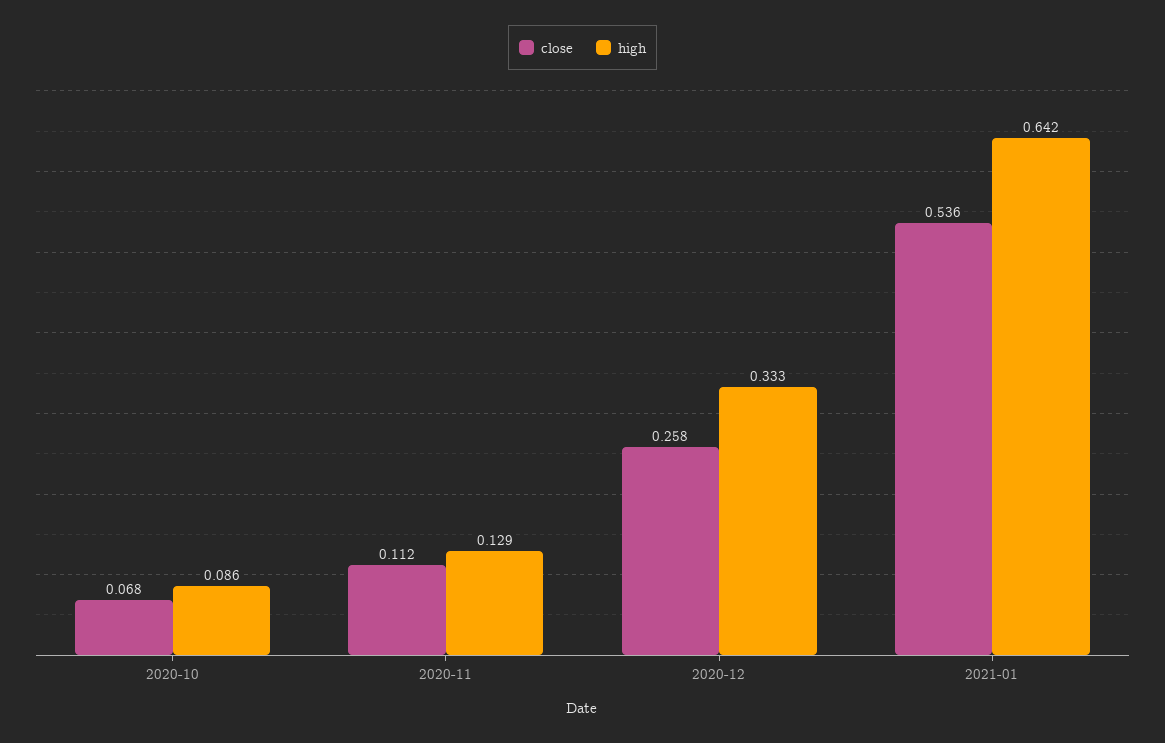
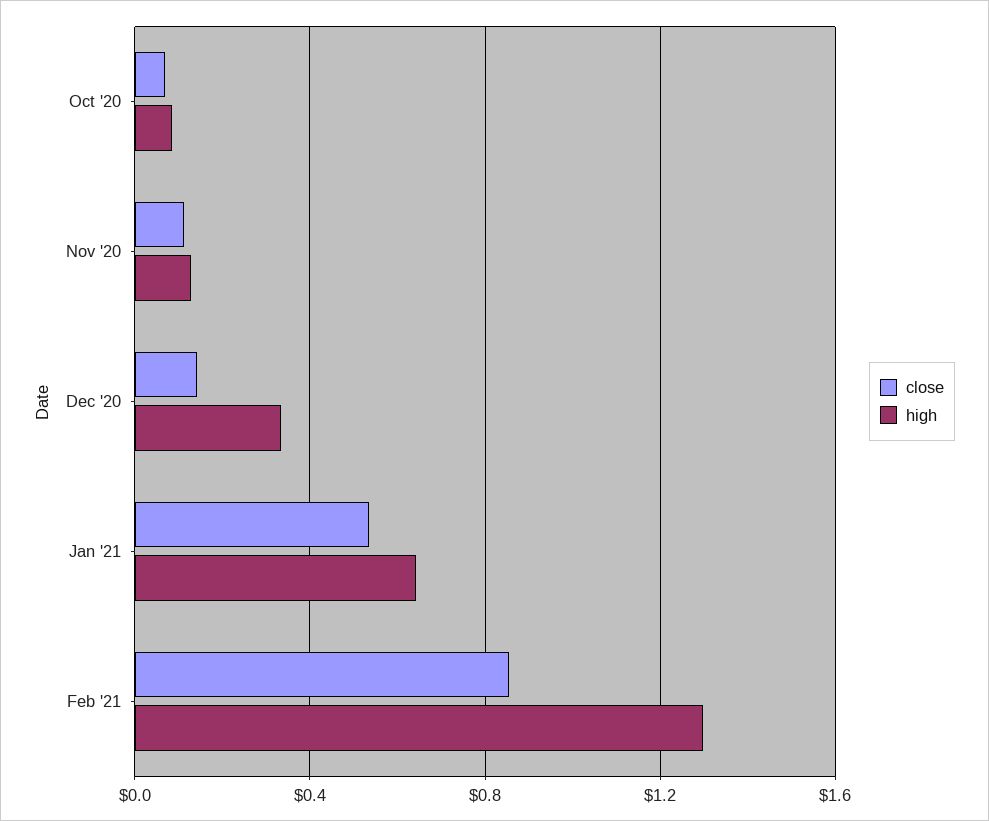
close, 2020-12: 0.258 -> 0.15
close, Feb '21: none -> 0.85
high, Feb '21: none -> 1.3

